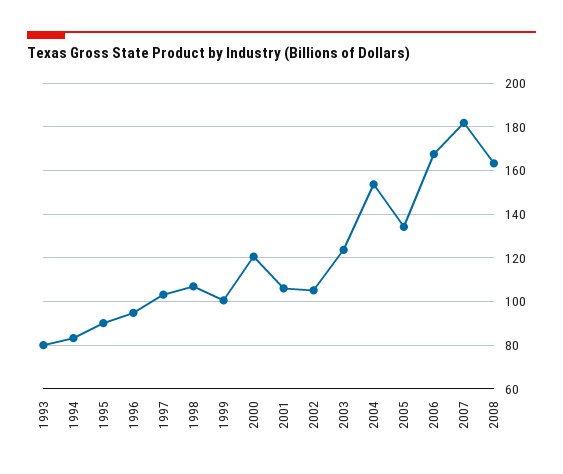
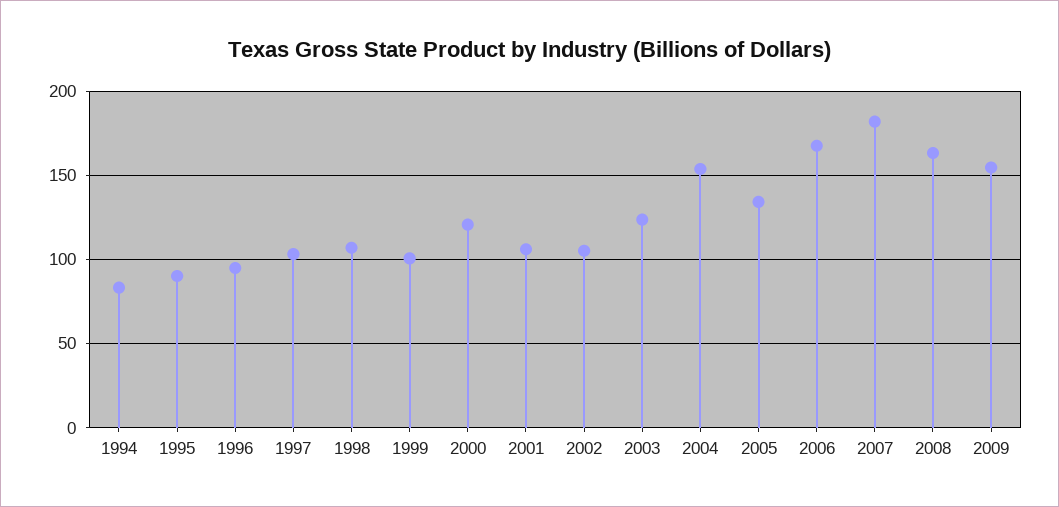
1993: 80 -> none
2009: none -> 155

